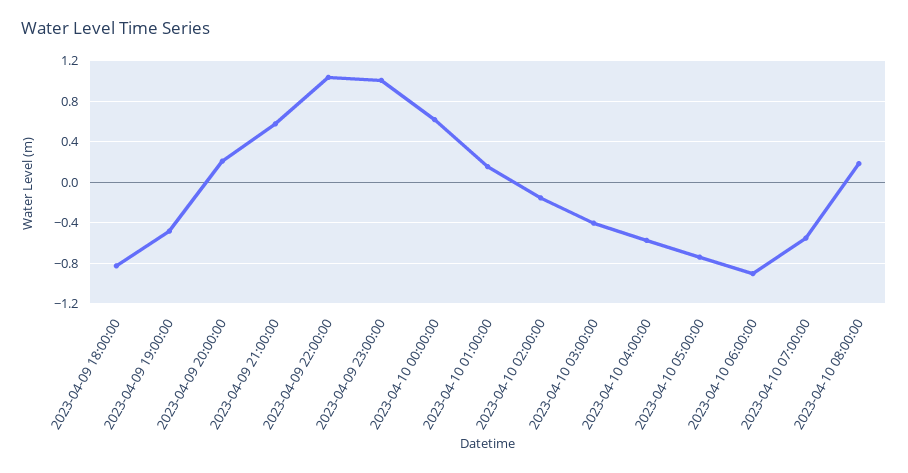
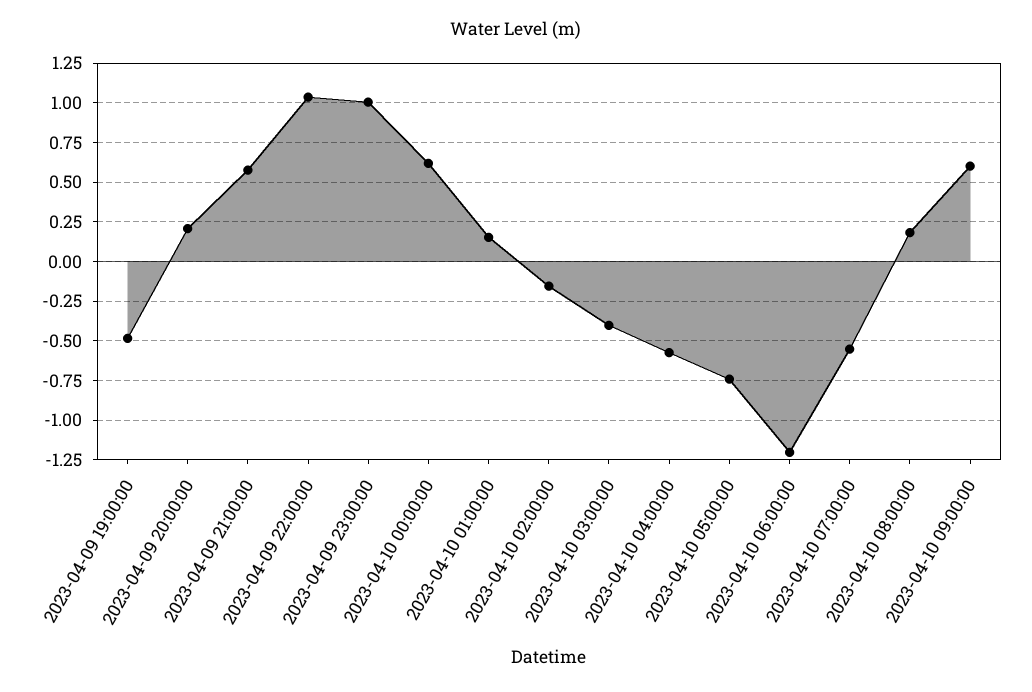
2023-04-09 18:00:00: -0.8 -> none
2023-04-10 06:00:00: -0.9 -> -1.2
2023-04-10 09:00:00: none -> 0.6

